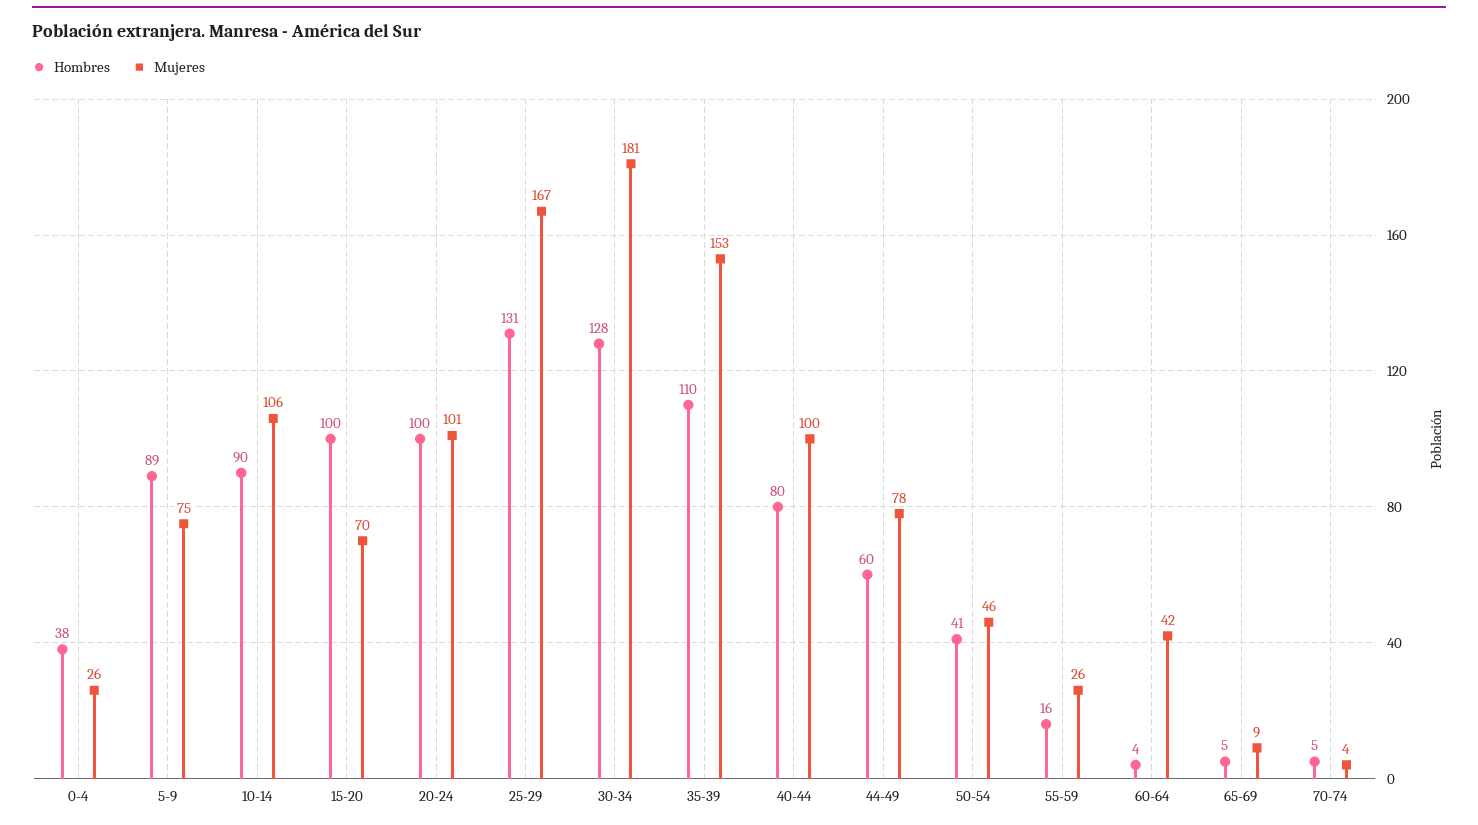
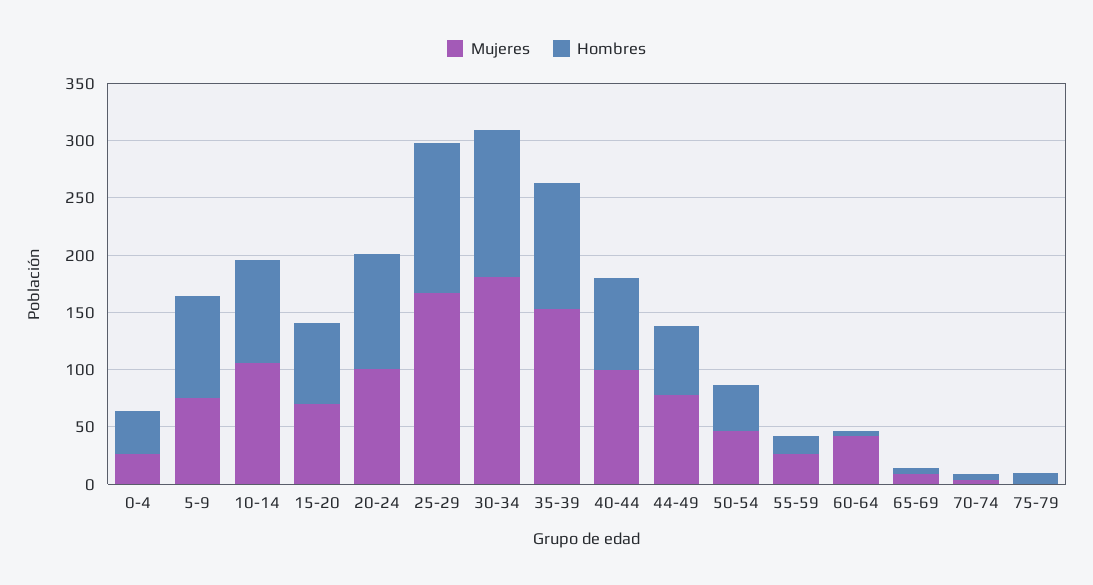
Hombres, 15-20: 100 -> 70
Mujeres, 75-79: none -> 0
Hombres, 75-79: none -> 10

